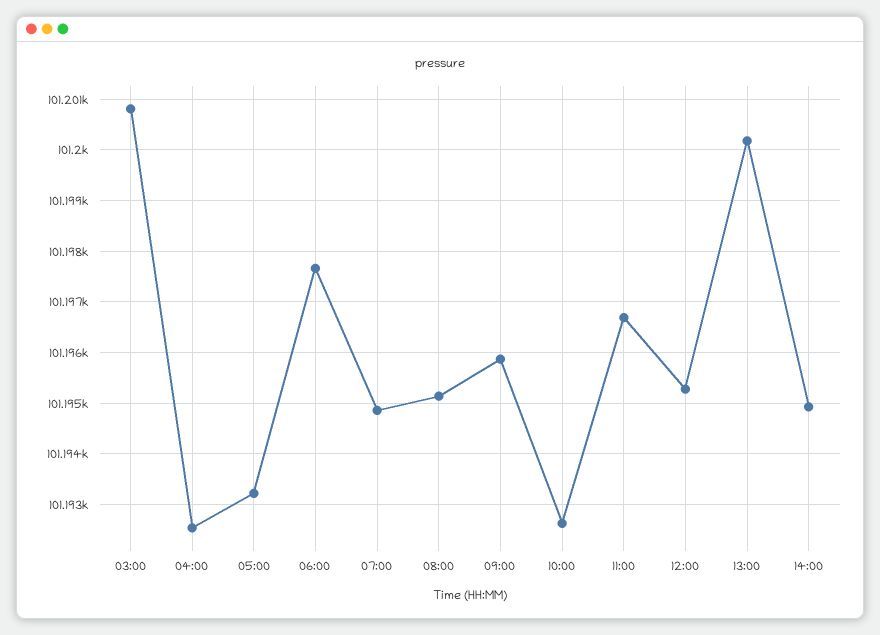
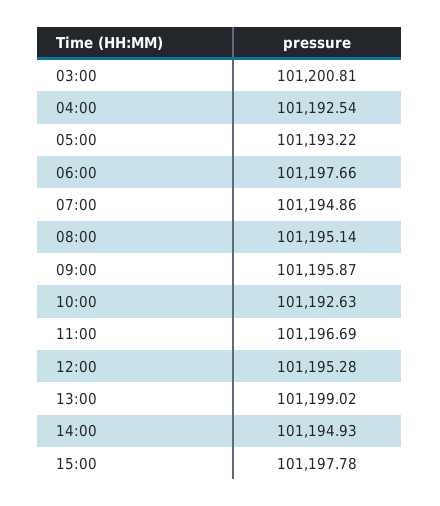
13:00: 101200.2 -> 101199.02
15:00: none -> 101197.78

